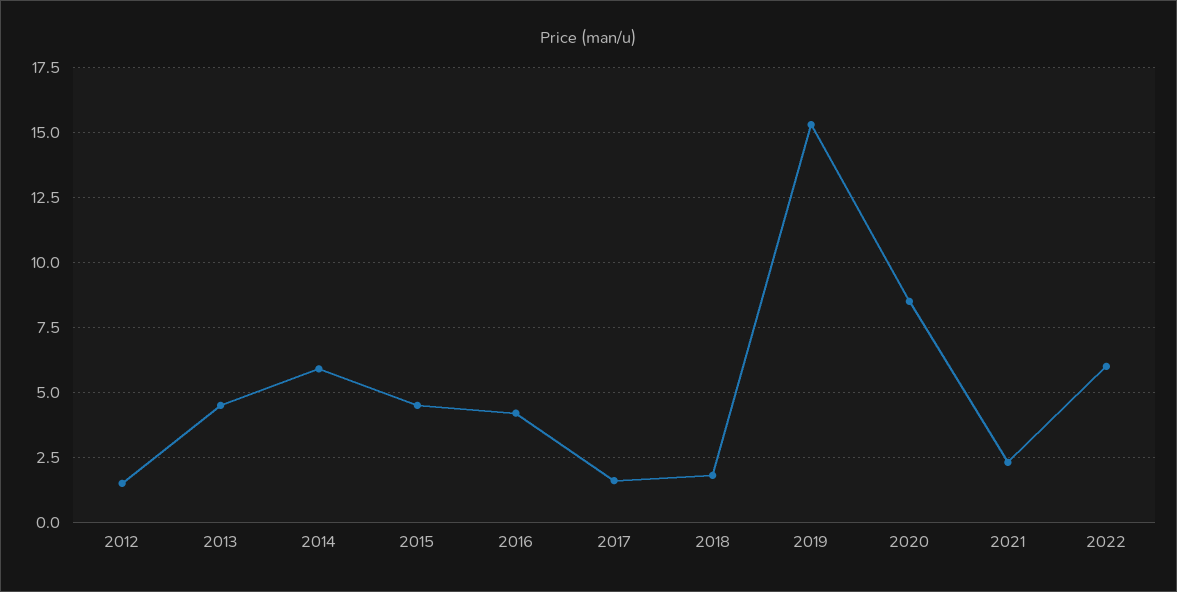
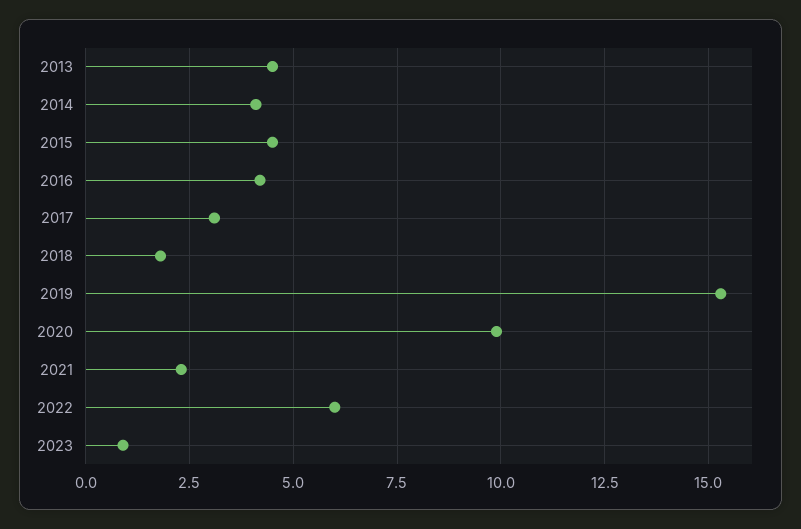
2012: 1.5 -> none
2014: 6 -> 4
2017: 1.5 -> 3
2020: 8.5 -> 10
2023: none -> 1

